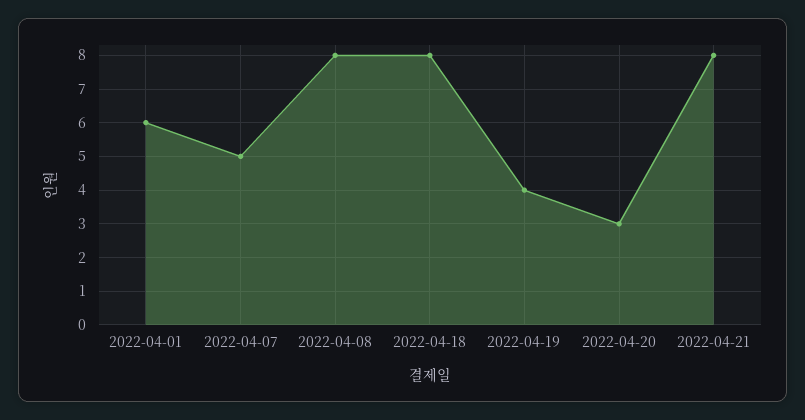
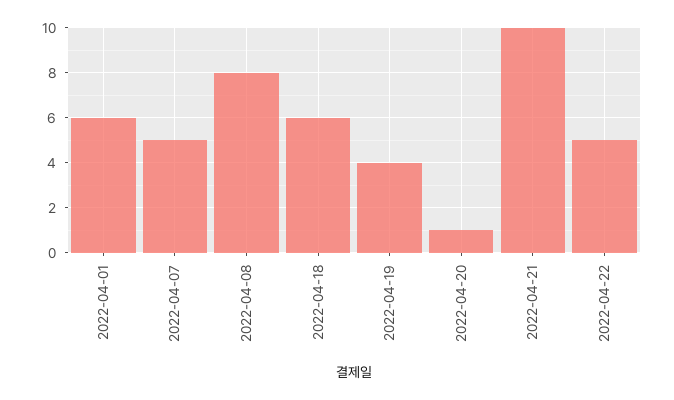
2022-04-18: 8 -> 6
2022-04-20: 3 -> 1
2022-04-21: 8 -> 10
2022-04-22: none -> 5

